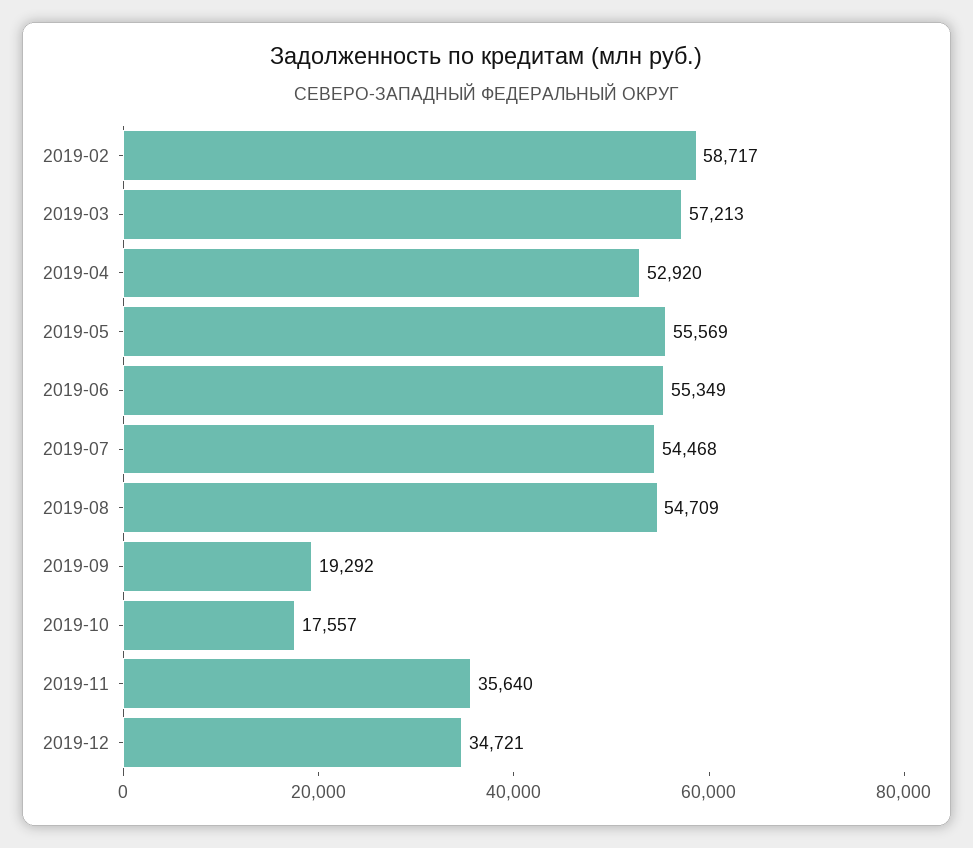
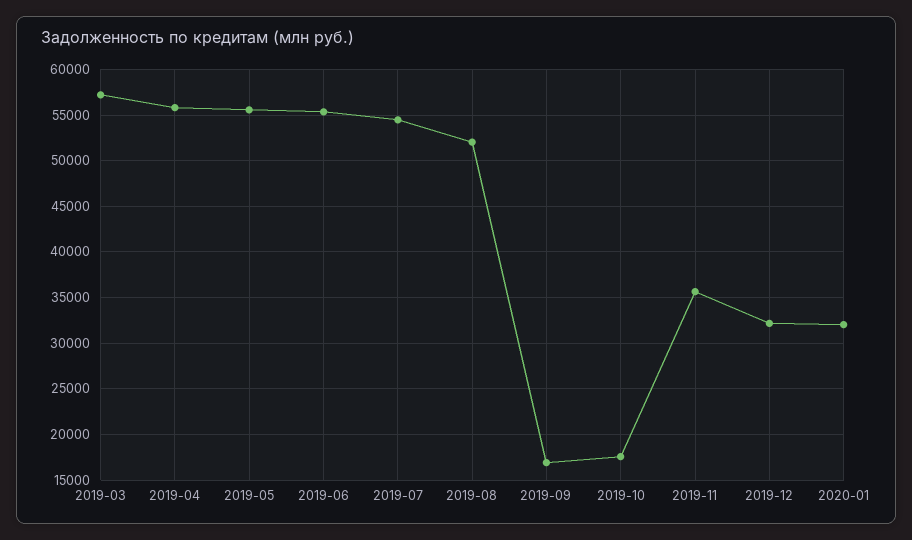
2019-02: 58717 -> none
2019-04: 52920 -> 56000
2019-08: 54709 -> 52000
2019-09: 19292 -> 17000
2019-12: 34721 -> 32000
2020-01: none -> 32000

